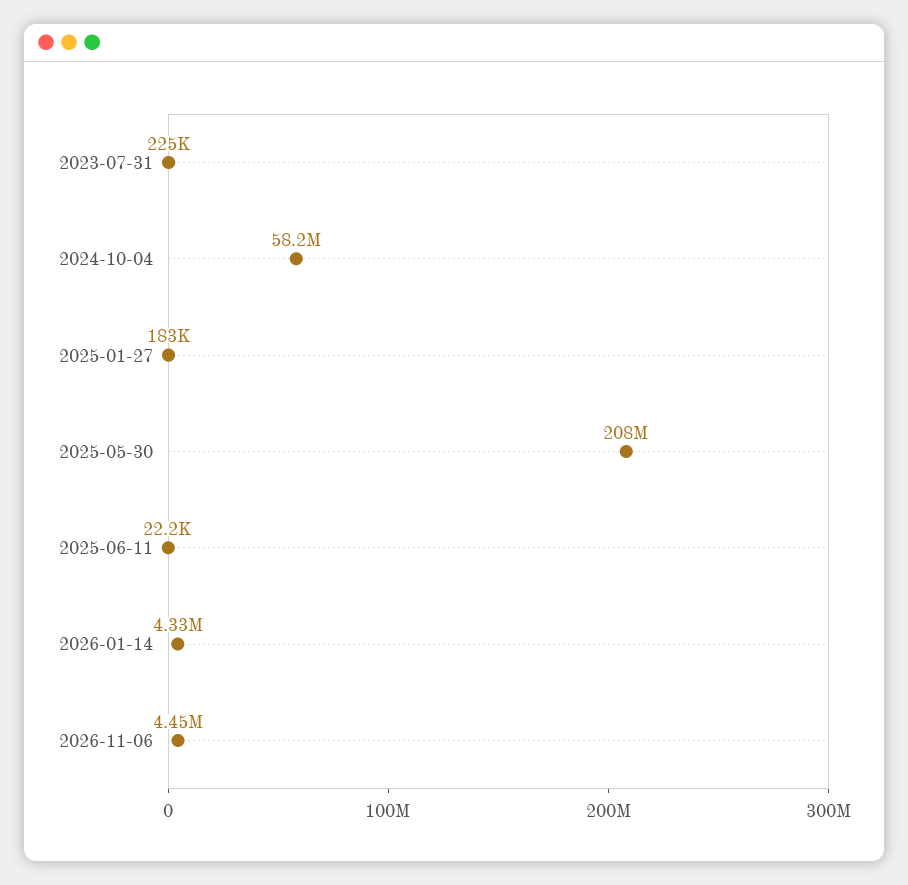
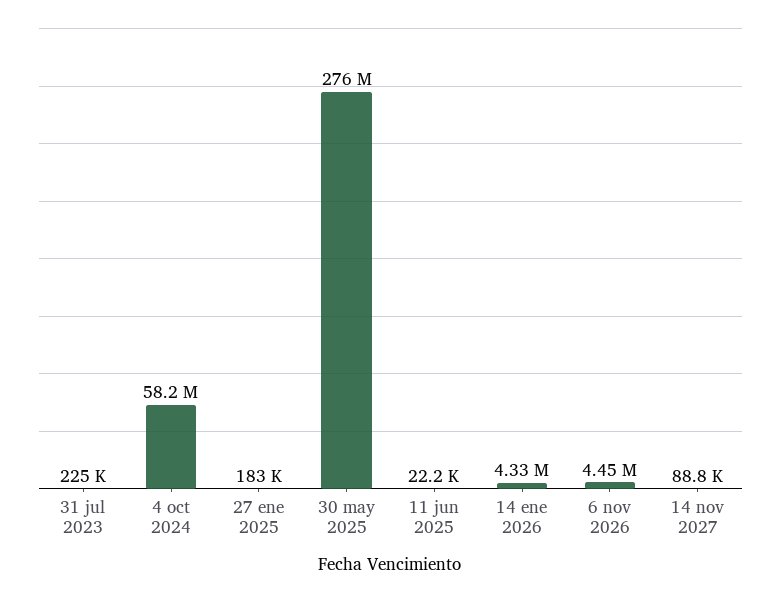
2025-05-30: 208000000 -> 276000000
14 nov 2027: none -> 88800

